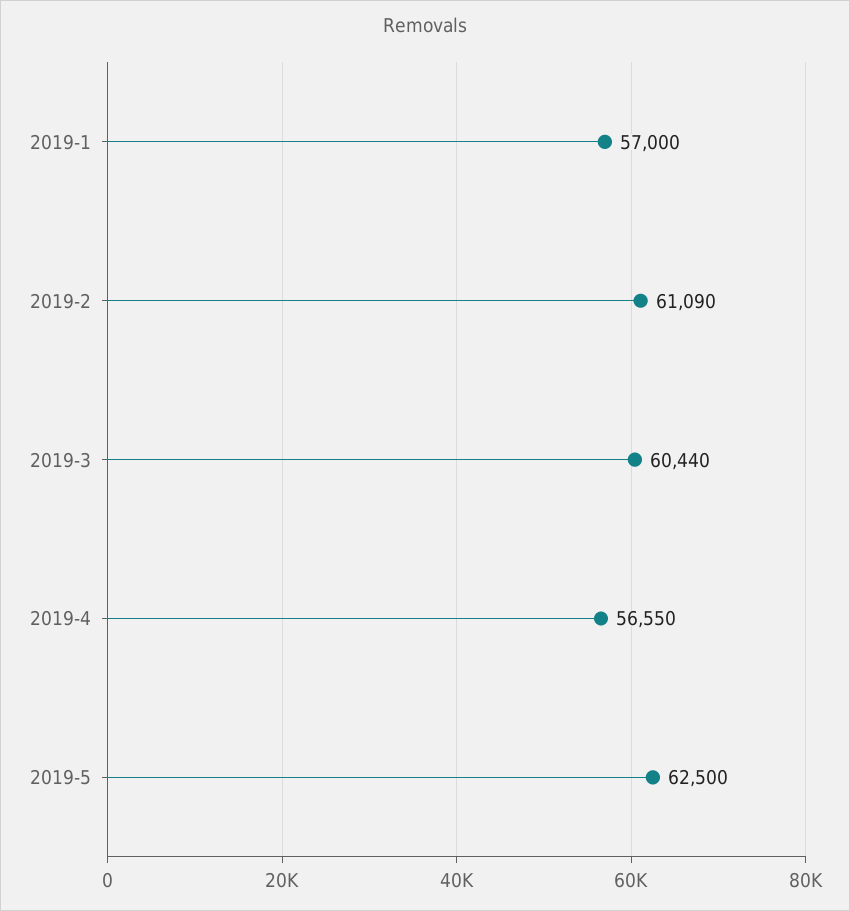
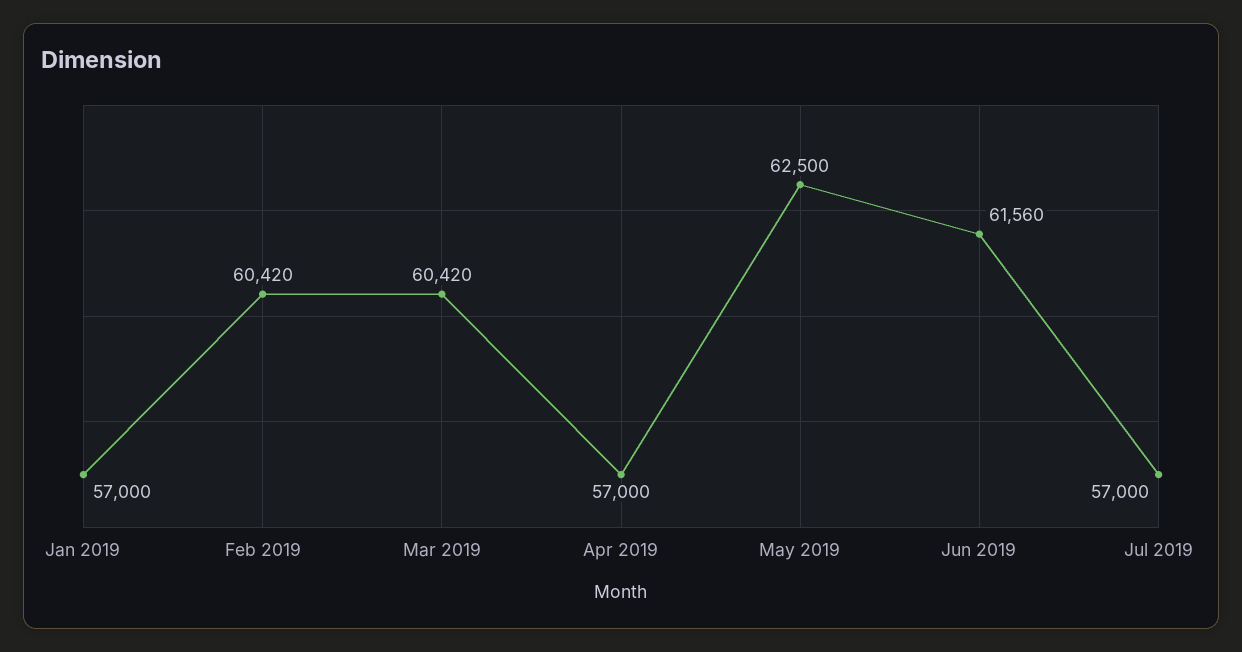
2019-2: 61090 -> 60420
2019-3: 60440 -> 60420
2019-4: 56550 -> 57000
Jun 2019: none -> 61560
Jul 2019: none -> 57000

